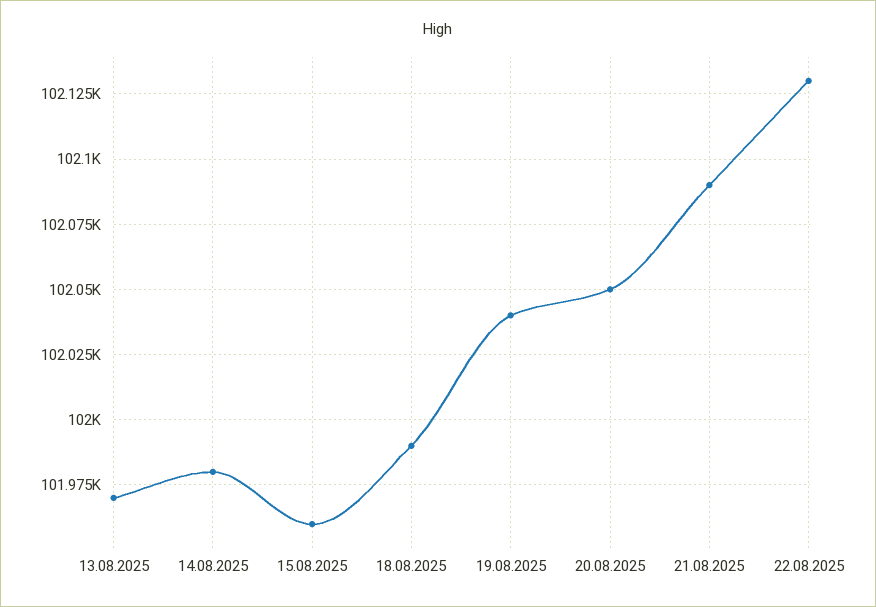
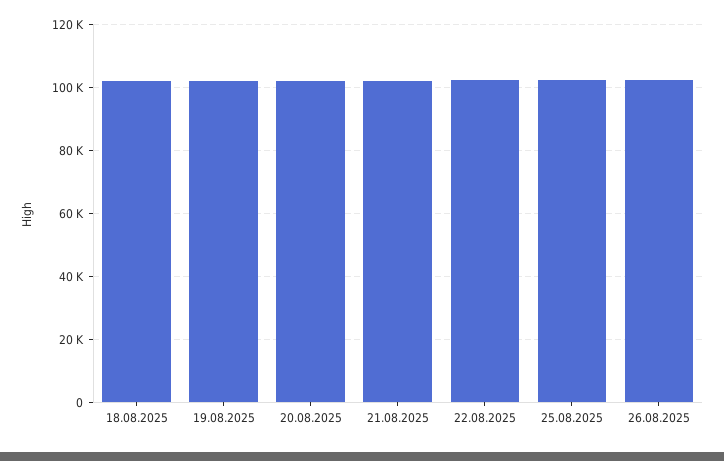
13.08.2025: 101970 -> none
14.08.2025: 101980 -> none
15.08.2025: 101960 -> none
25.08.2025: none -> 102000
26.08.2025: none -> 102000

